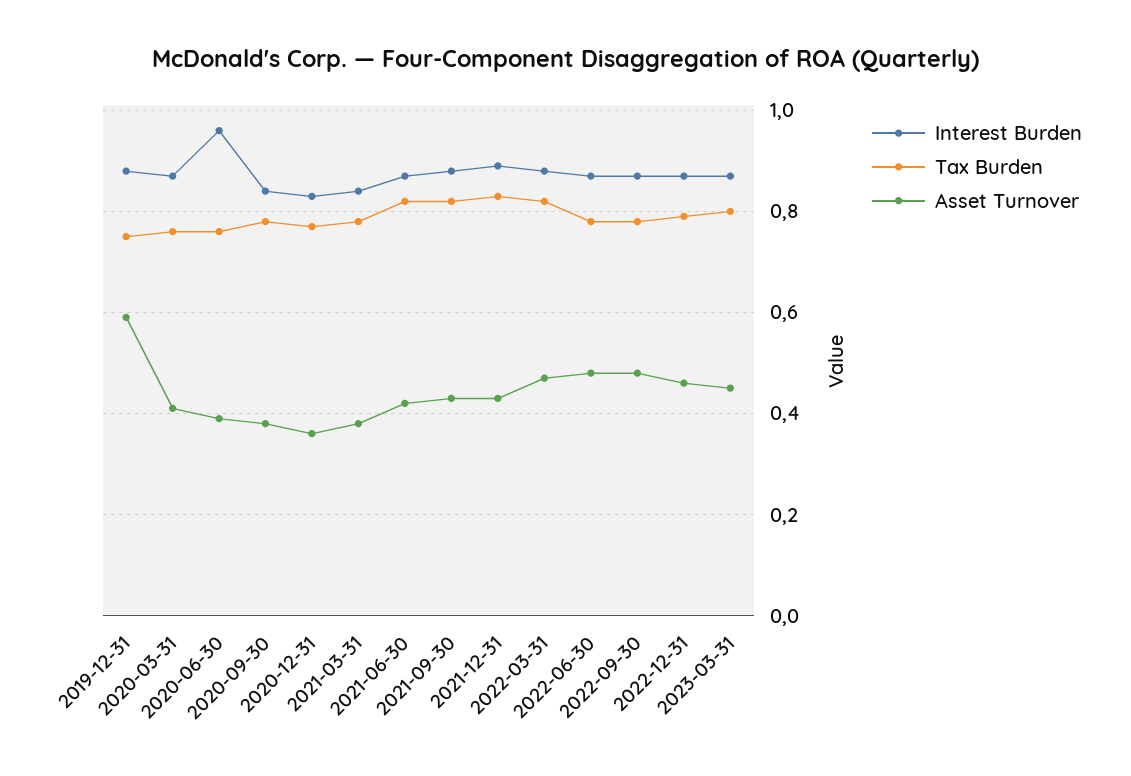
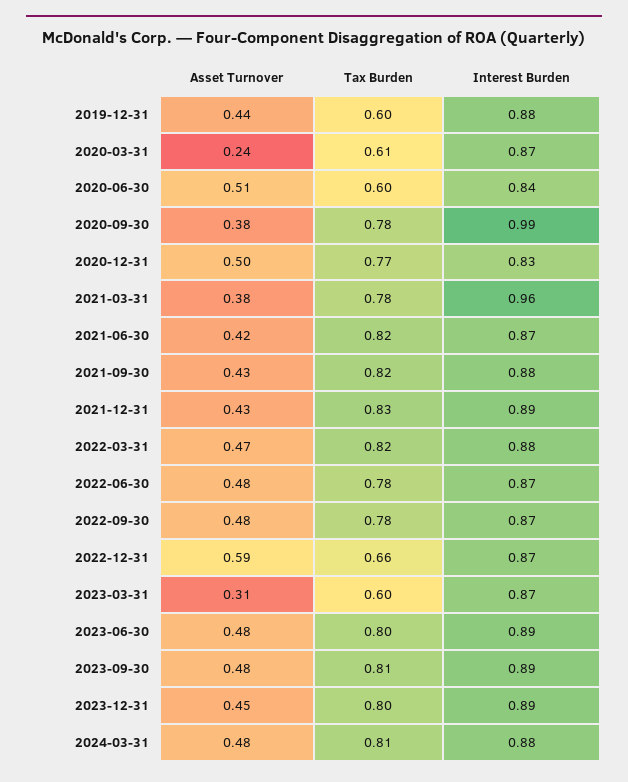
Tax Burden, 2019-12-31: 0.75 -> 0.6
Asset Turnover, 2019-12-31: 0.6 -> 0.44
Tax Burden, 2020-03-31: 0.75 -> 0.61
Asset Turnover, 2020-03-31: 0.4 -> 0.24
Interest Burden, 2020-06-30: 0.95 -> 0.84
Tax Burden, 2020-06-30: 0.75 -> 0.6
Asset Turnover, 2020-06-30: 0.4 -> 0.51
Interest Burden, 2020-09-30: 0.85 -> 0.99
Asset Turnover, 2020-12-31: 0.35 -> 0.5
Interest Burden, 2021-03-31: 0.85 -> 0.96
Tax Burden, 2022-12-31: 0.8 -> 0.66
Asset Turnover, 2022-12-31: 0.45 -> 0.59
Tax Burden, 2023-03-31: 0.8 -> 0.6
Asset Turnover, 2023-03-31: 0.45 -> 0.31
Asset Turnover, 2023-06-30: none -> 0.48
Tax Burden, 2023-06-30: none -> 0.8
Interest Burden, 2023-06-30: none -> 0.89
Asset Turnover, 2023-09-30: none -> 0.48
Tax Burden, 2023-09-30: none -> 0.81
Interest Burden, 2023-09-30: none -> 0.89
Asset Turnover, 2023-12-31: none -> 0.45
Tax Burden, 2023-12-31: none -> 0.8
Interest Burden, 2023-12-31: none -> 0.89
Asset Turnover, 2024-03-31: none -> 0.48
Tax Burden, 2024-03-31: none -> 0.81
Interest Burden, 2024-03-31: none -> 0.88

